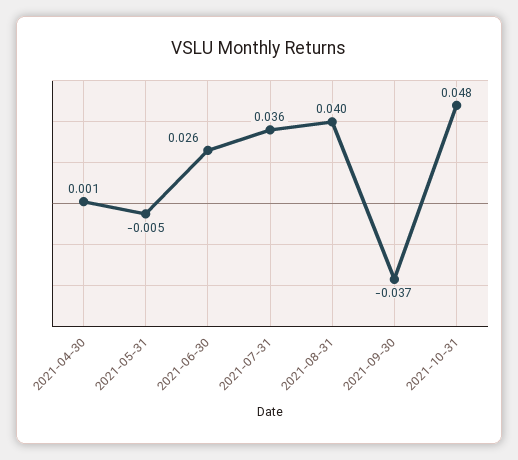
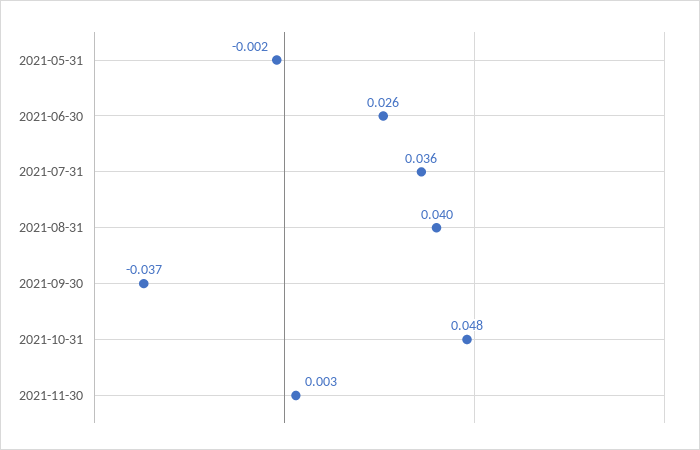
2021-04-30: 0.001 -> none
2021-05-31: -0.005 -> -0.002
2021-11-30: none -> 0.003

